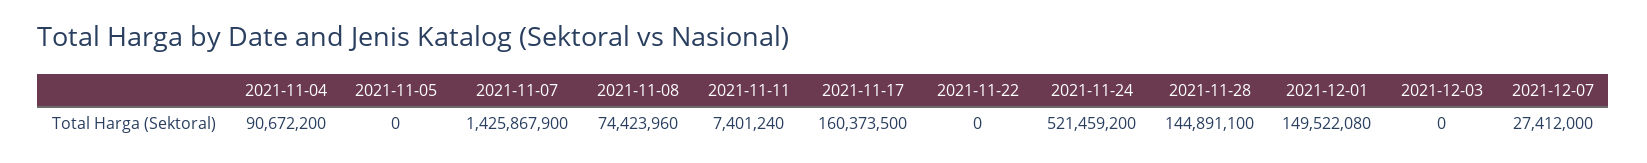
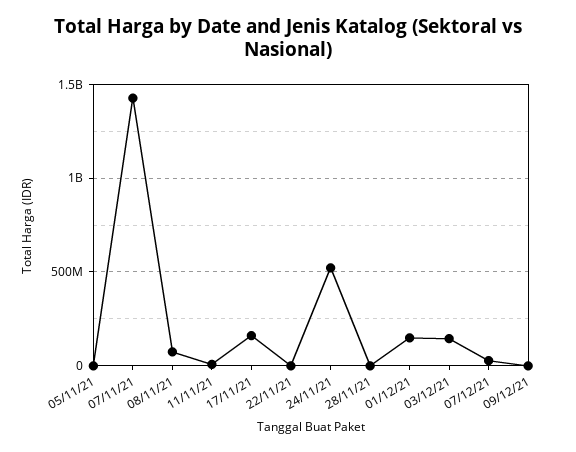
2021-11-04: 90672200 -> none
2021-11-28: 144891100 -> 0
2021-12-03: 0 -> 150000000
09/12/21: none -> 0

